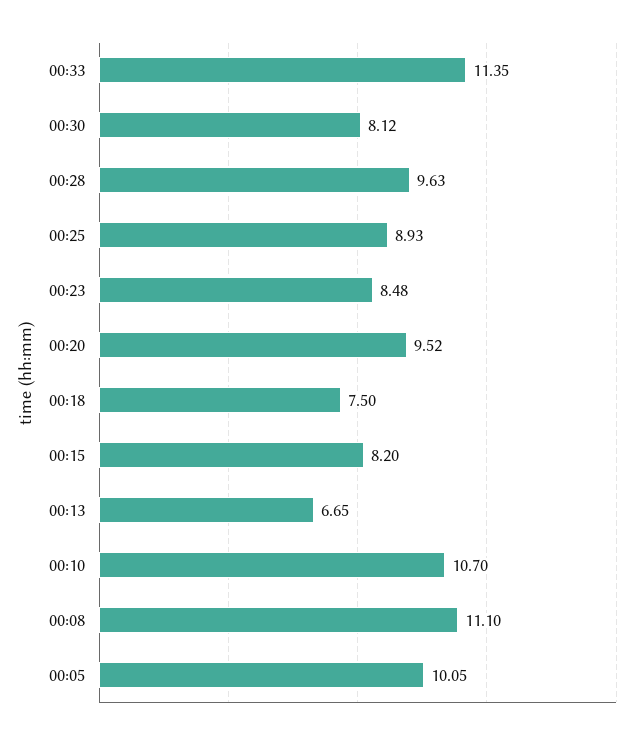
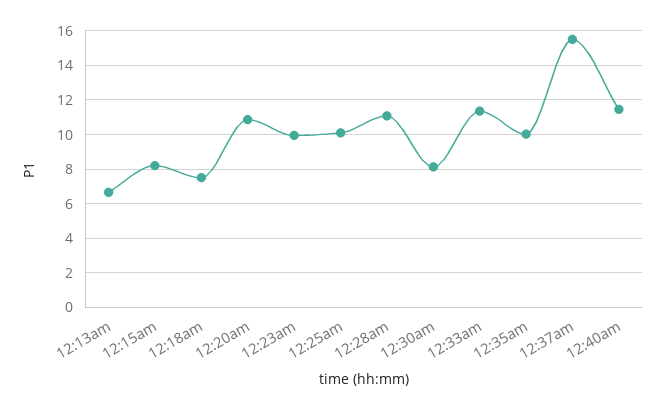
00:28: 9.63 -> 11
00:25: 8.93 -> 10
00:23: 8.48 -> 10
00:20: 9.52 -> 11
00:10: 10.7 -> none
00:08: 11.1 -> none
00:05: 10.05 -> none
12:35am: none -> 10
12:37am: none -> 15.5
12:40am: none -> 11.5

